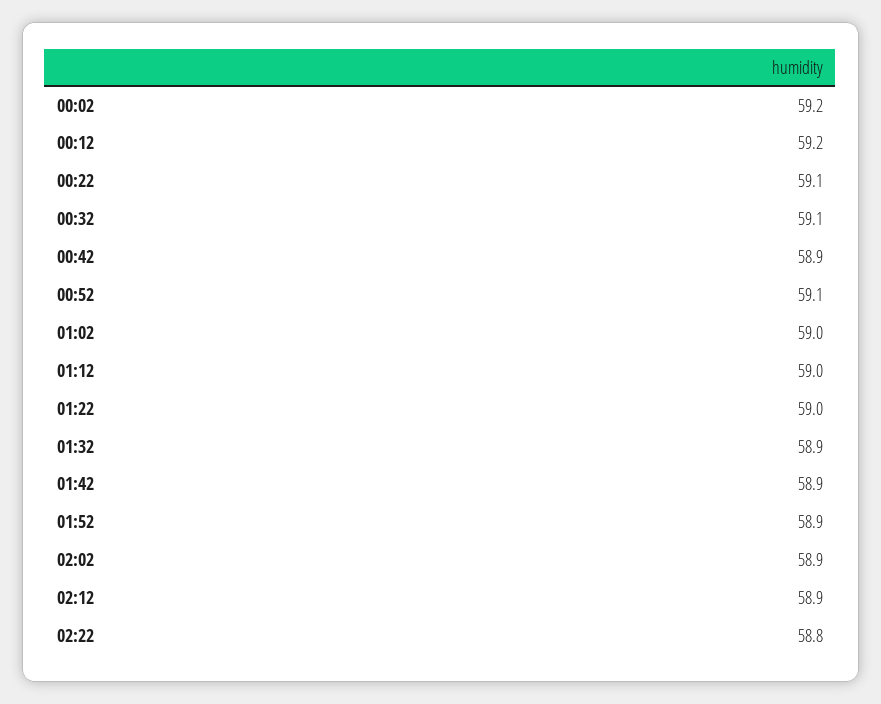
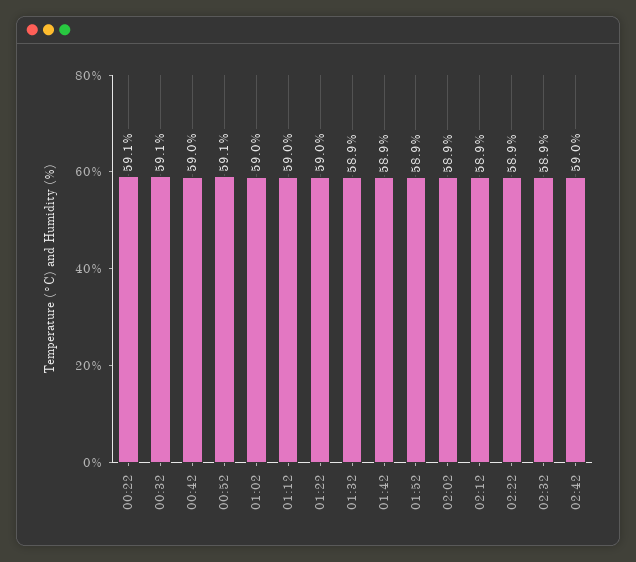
00:02: 59.2 -> none
00:12: 59.2 -> none
00:42: 58.9 -> 59
02:22: 58.8 -> 58.9
02:32: none -> 58.9
02:42: none -> 59

